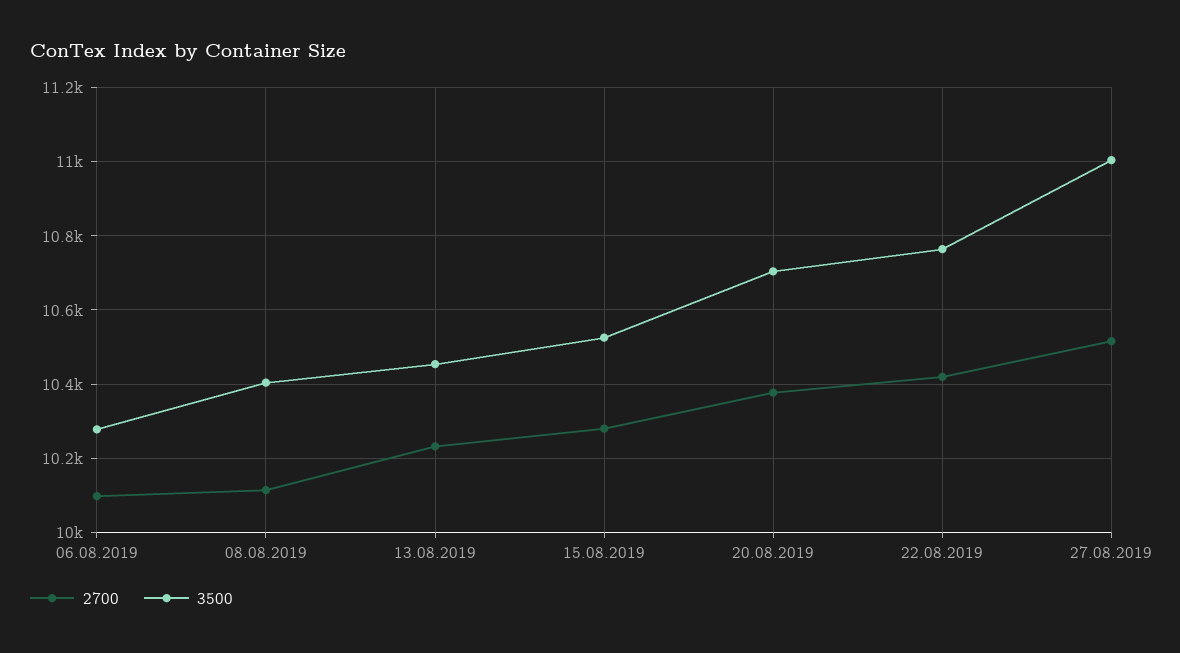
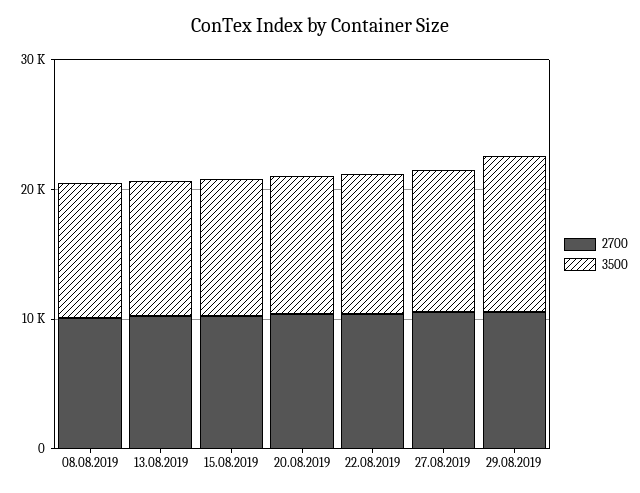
2700, 06.08.2019: 10100 -> none
3500, 06.08.2019: 10280 -> none
2700, 29.08.2019: none -> 10000
3500, 29.08.2019: none -> 12000

